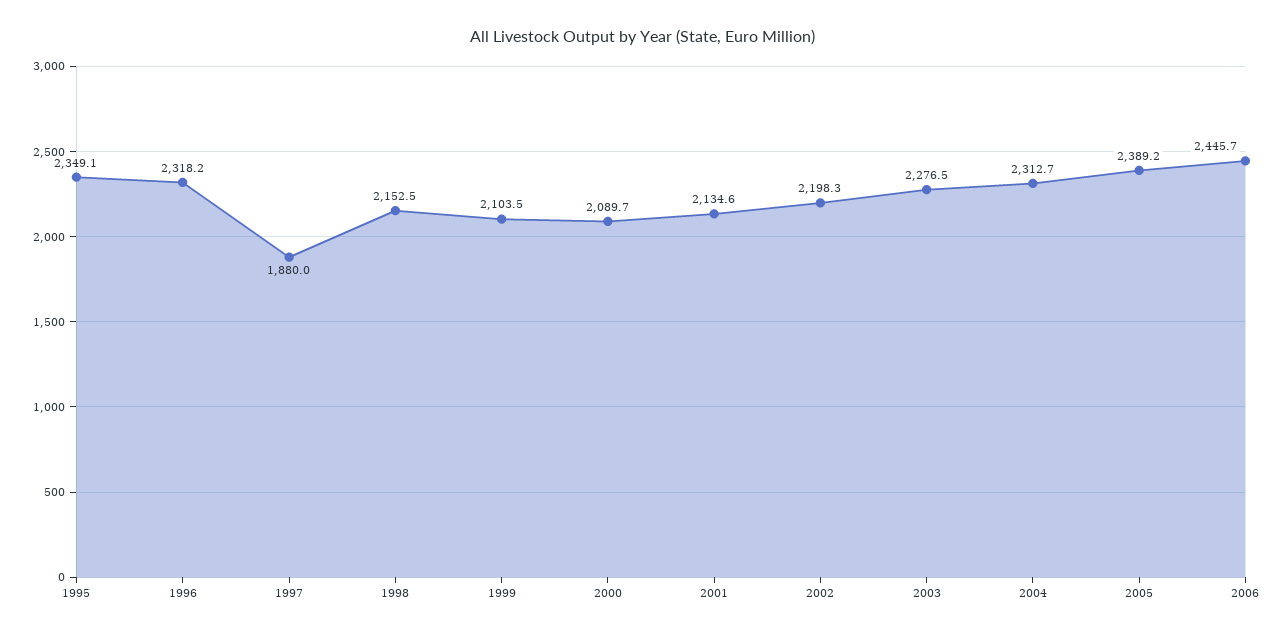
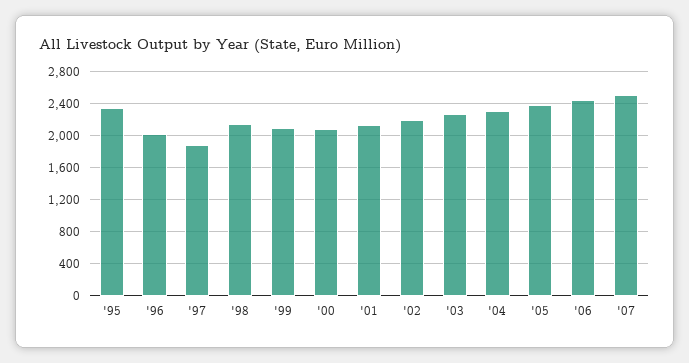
1996: 2318.2 -> 2000
'07: none -> 2500

